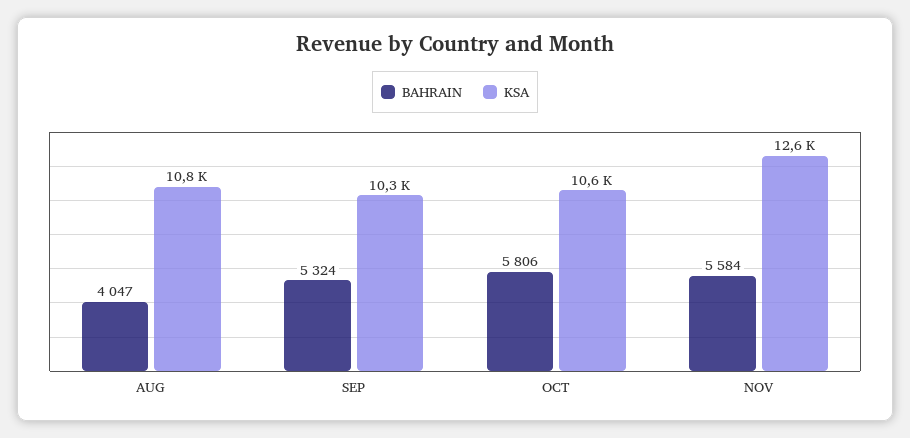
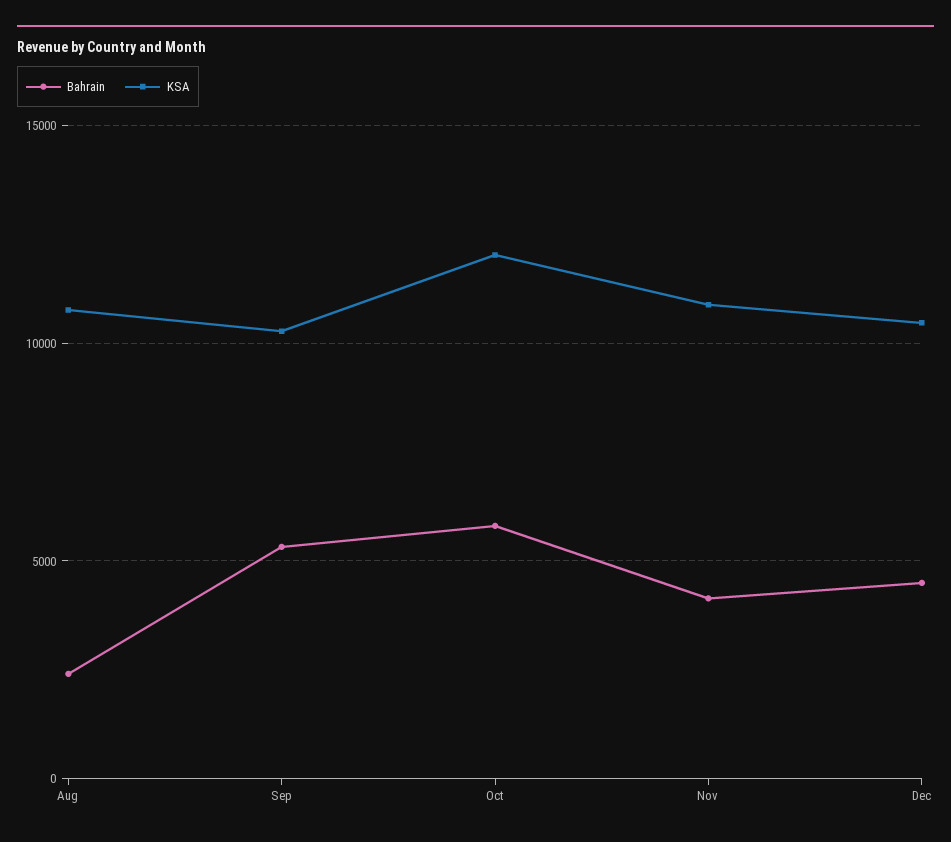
BAHRAIN, AUG: 4047 -> 2500
KSA, OCT: 10600 -> 12000
BAHRAIN, NOV: 5584 -> 4000
KSA, NOV: 12600 -> 11000
BAHRAIN, Dec: none -> 4500
KSA, Dec: none -> 10500

